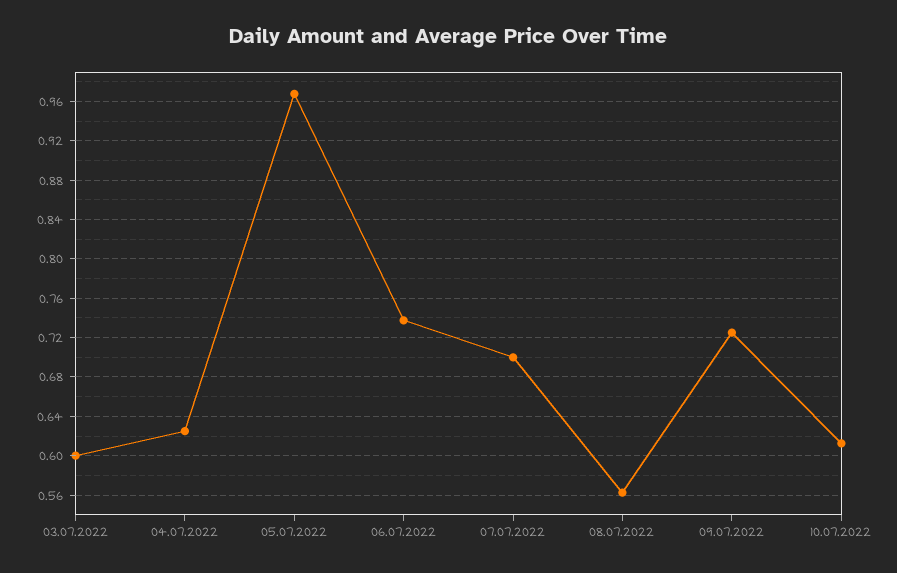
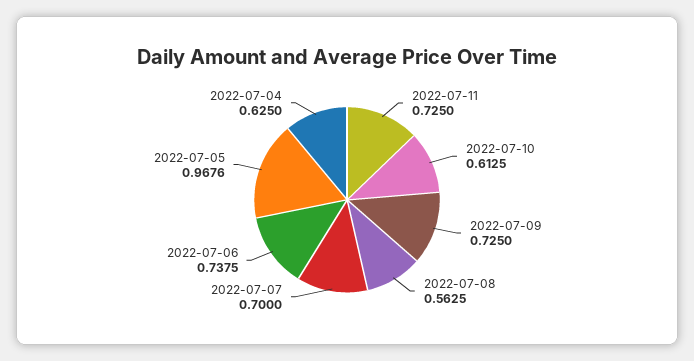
03.07.2022: 0.6 -> none
2022-07-11: none -> 0.725

